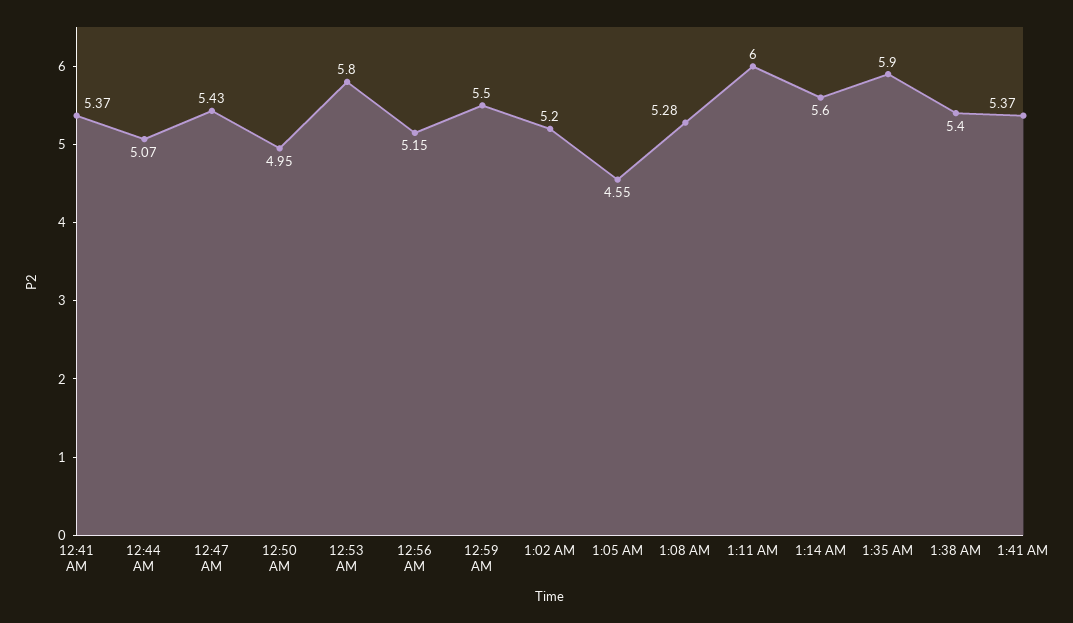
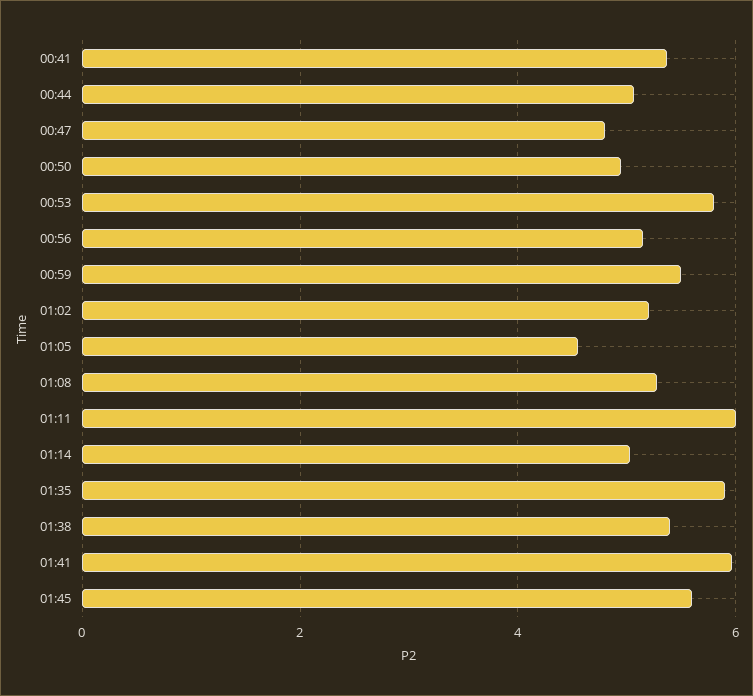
12:47 AM: 5.43 -> 4.8
1:14 AM: 5.6 -> 5
1:41 AM: 5.37 -> 6
01:45: none -> 5.6

